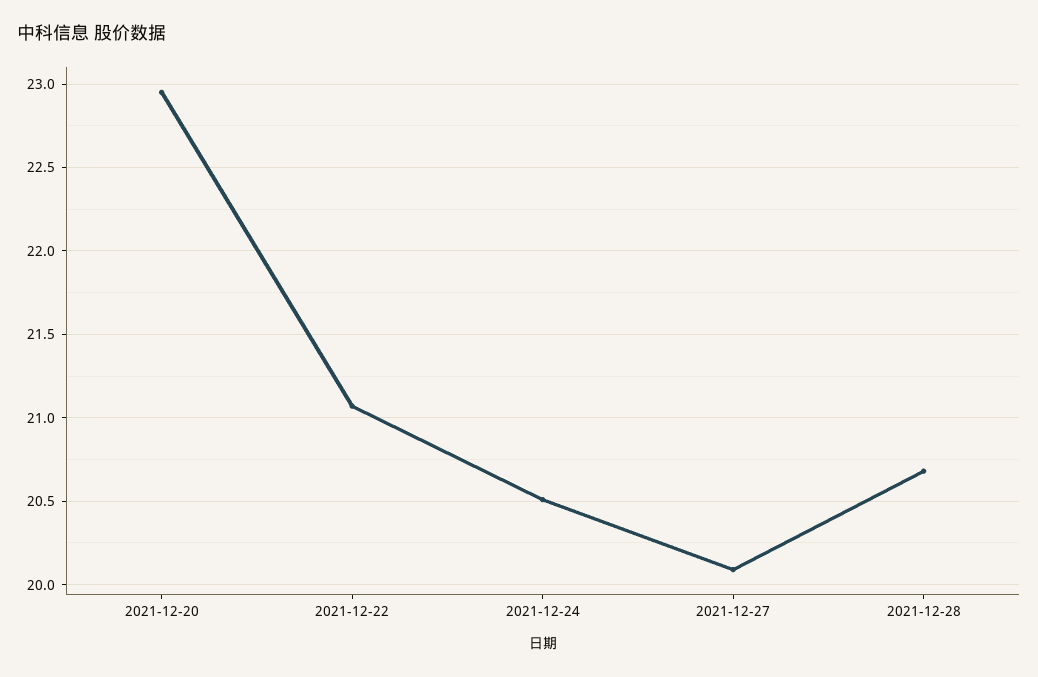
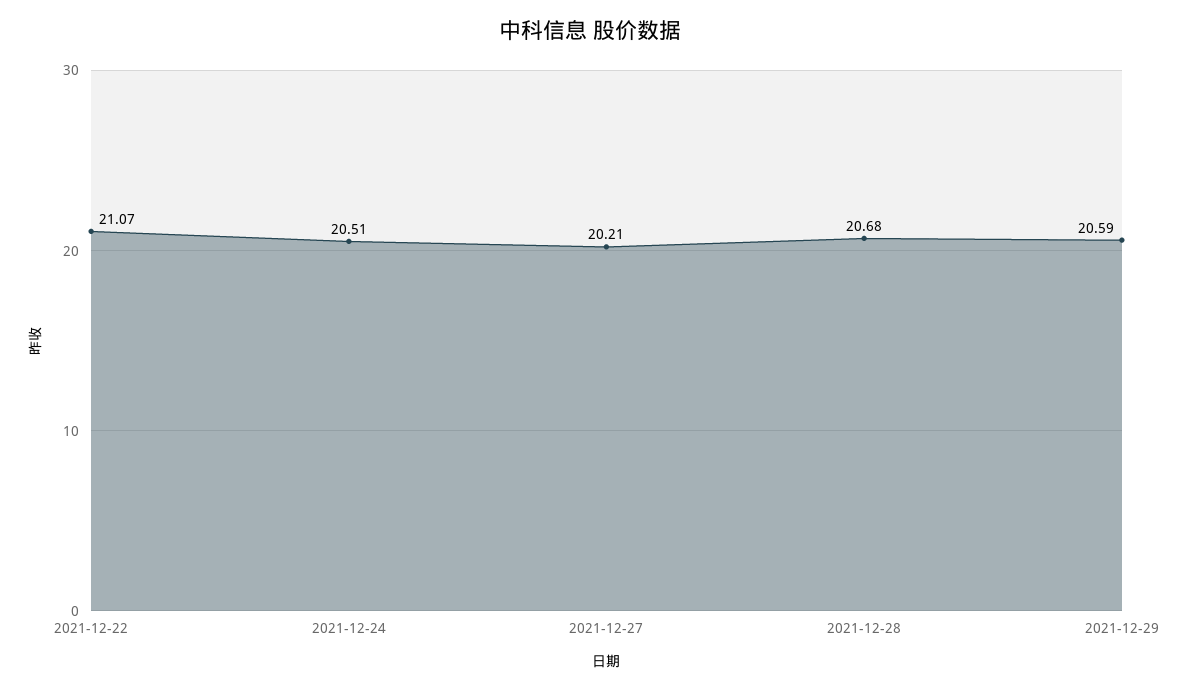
2021-12-20: 22.95 -> none
2021-12-27: 20.1 -> 20.21
2021-12-29: none -> 20.59

